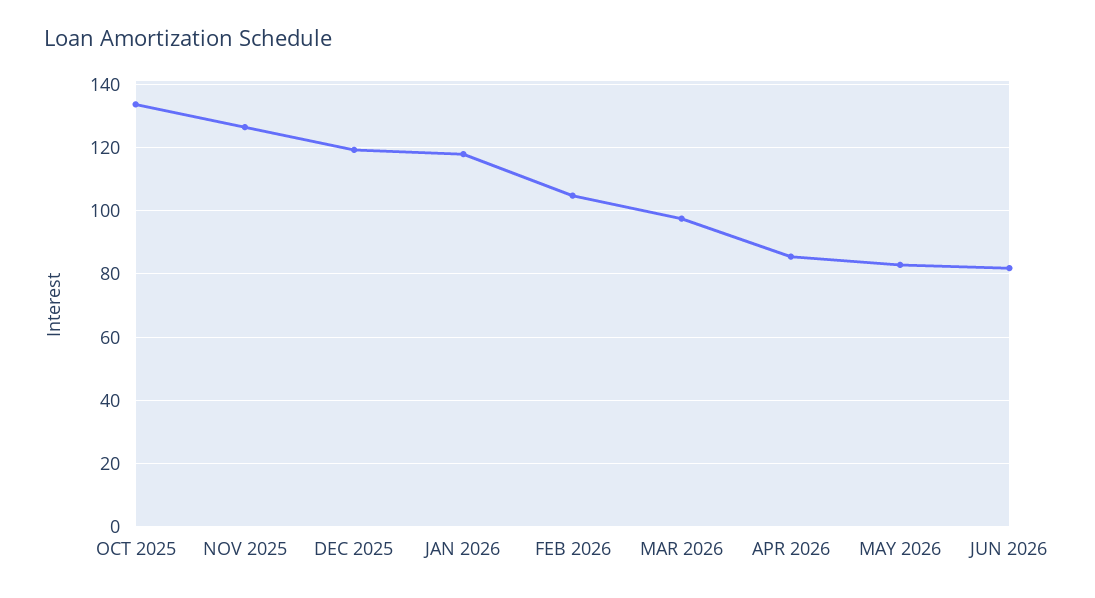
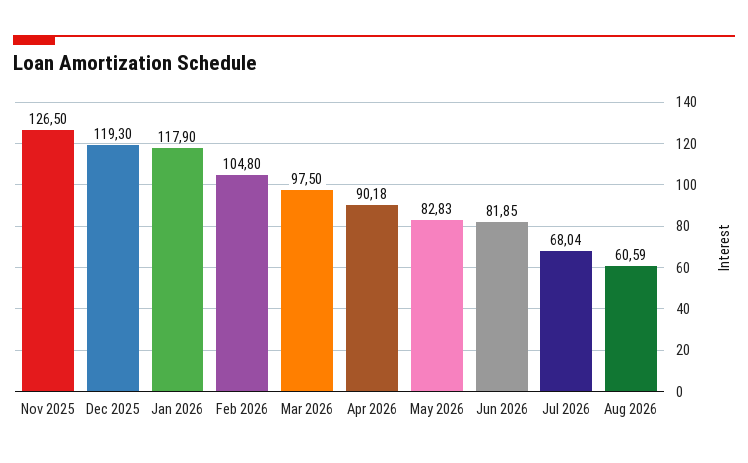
OCT 2025: 134 -> none
APR 2026: 86 -> 90.18
Jul 2026: none -> 68.04
Aug 2026: none -> 60.59

